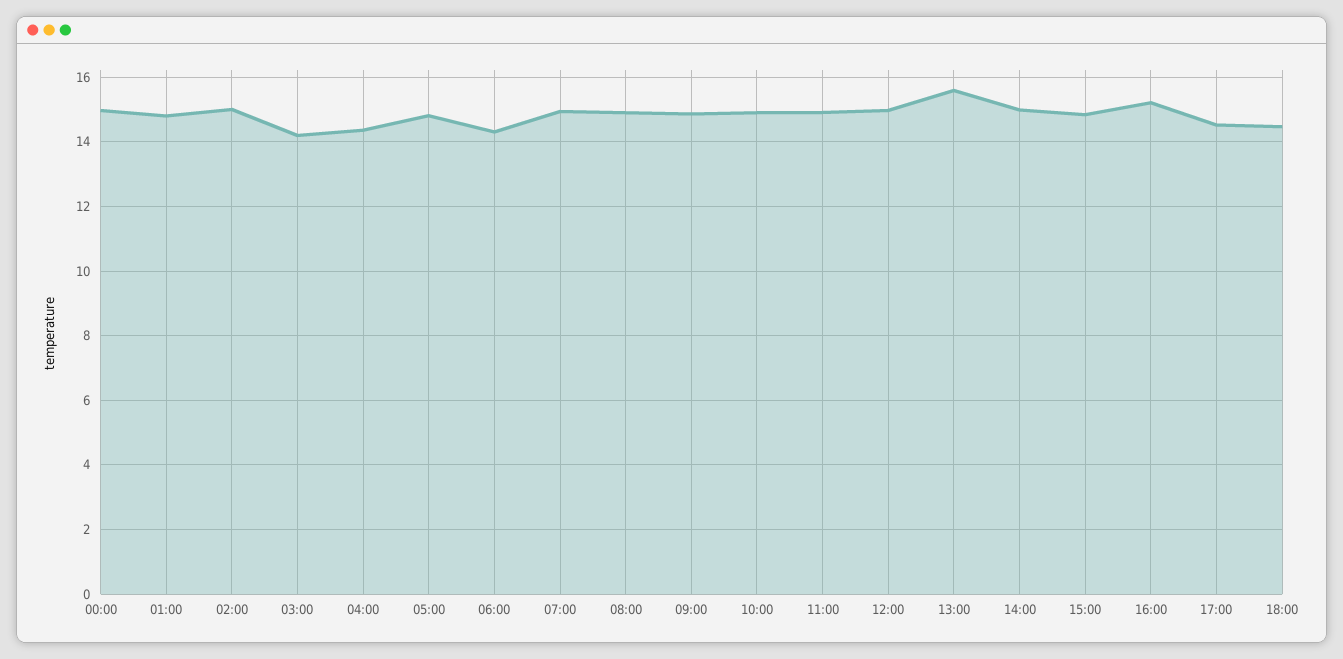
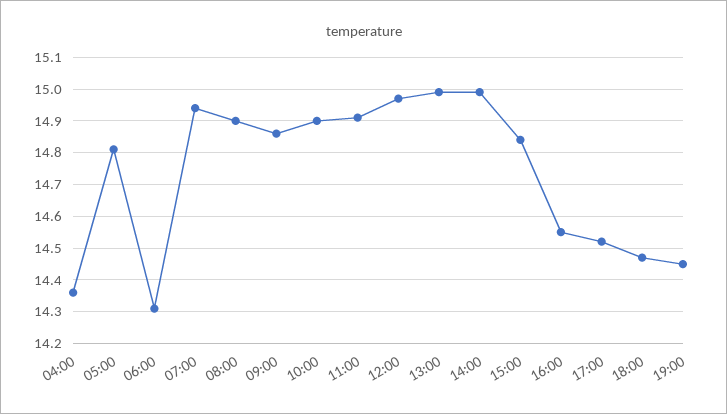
00:00: 15 -> none
01:00: 14.8 -> none
02:00: 15 -> none
03:00: 14.2 -> none
13:00: 15.6 -> 15
16:00: 15.2 -> 14.55
19:00: none -> 14.45

